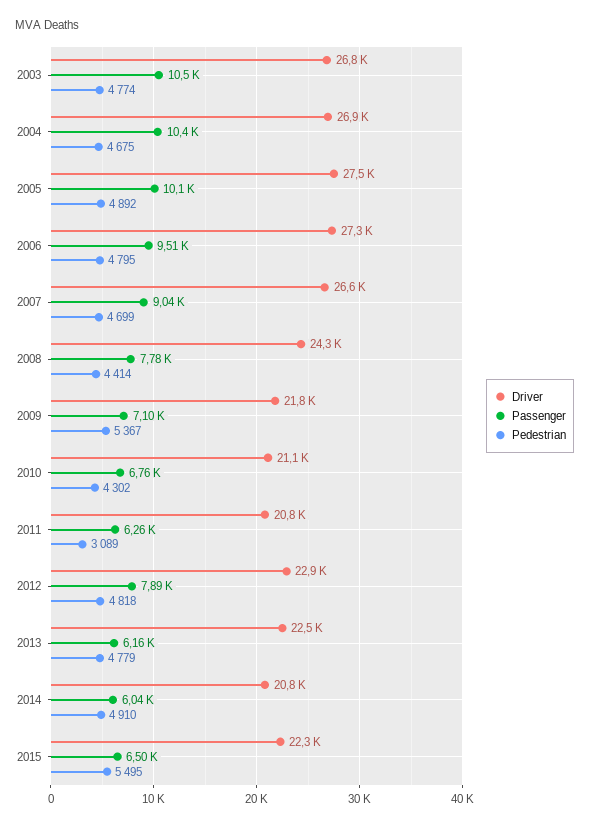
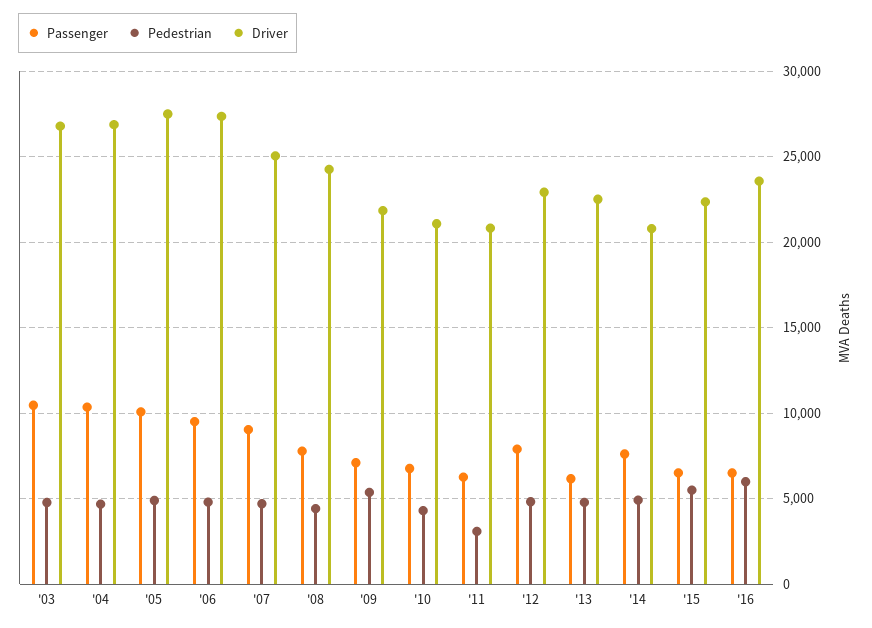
Driver, 2007: 26600 -> 25000
Passenger, 2014: 6040 -> 7500
Passenger, '16: none -> 6500
Pedestrian, '16: none -> 6000
Driver, '16: none -> 23500

